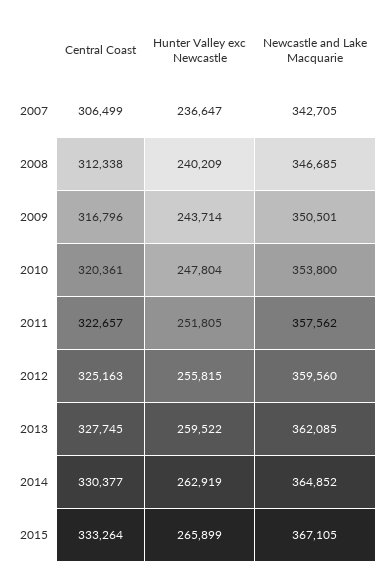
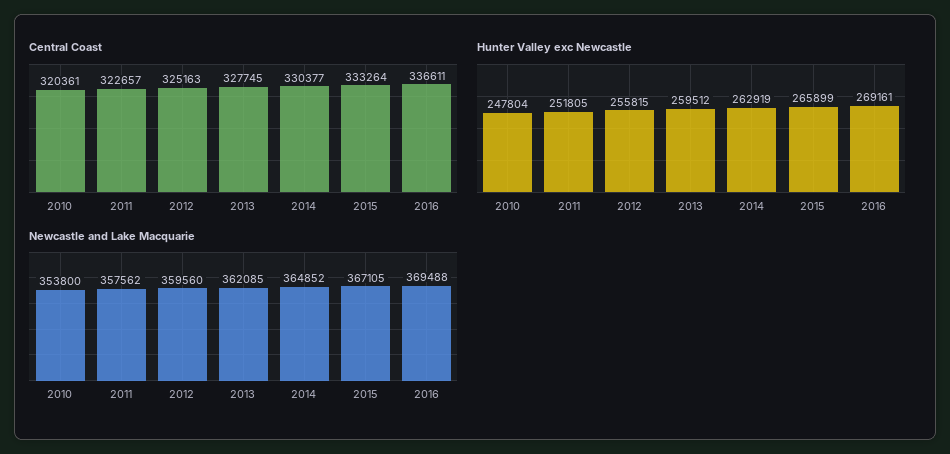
Central Coast, 2007: 306499 -> none
Hunter Valley exc Newcastle, 2007: 236647 -> none
Newcastle and Lake Macquarie, 2007: 342705 -> none
Central Coast, 2008: 312338 -> none
Hunter Valley exc Newcastle, 2008: 240209 -> none
Newcastle and Lake Macquarie, 2008: 346685 -> none
Central Coast, 2009: 316796 -> none
Hunter Valley exc Newcastle, 2009: 243714 -> none
Newcastle and Lake Macquarie, 2009: 350501 -> none
Hunter Valley exc Newcastle, 2013: 259522 -> 259512
Central Coast, 2016: none -> 336611
Hunter Valley exc Newcastle, 2016: none -> 269161
Newcastle and Lake Macquarie, 2016: none -> 369488

